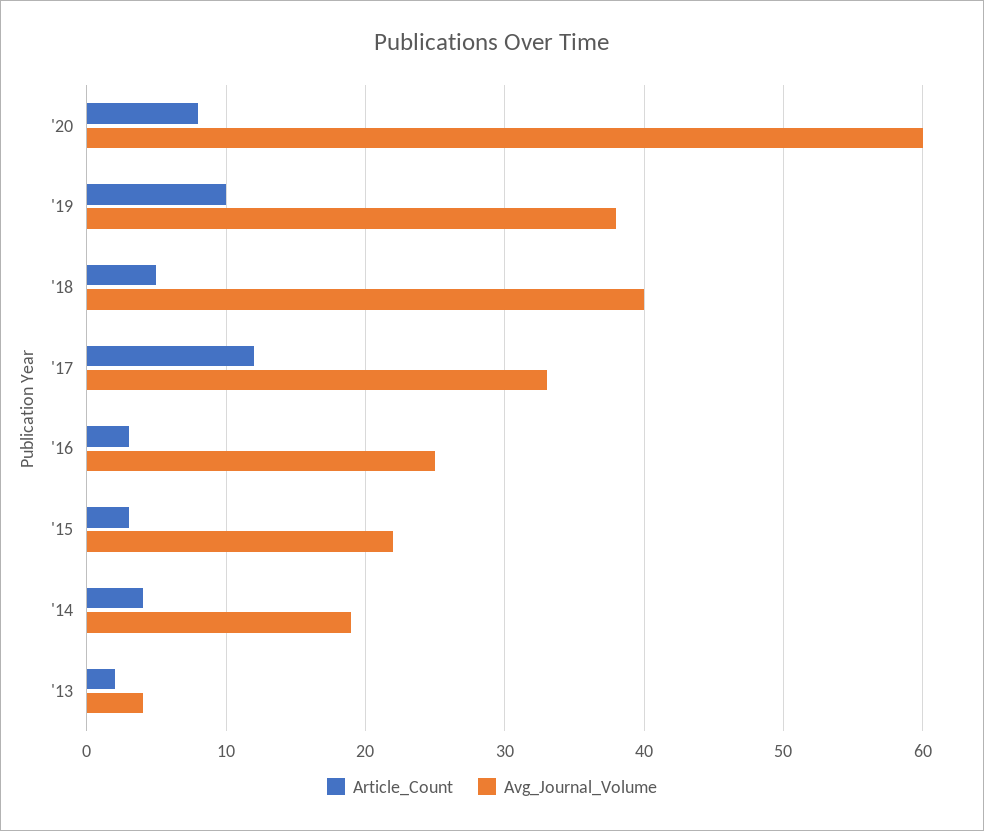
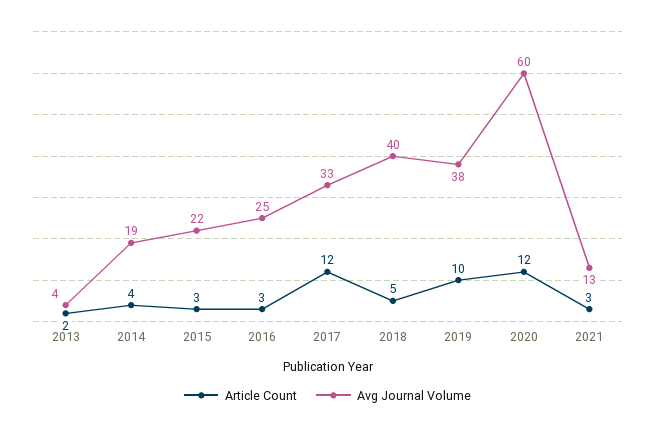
Article_Count, '20: 8 -> 12
Article_Count, 2021: none -> 3
Avg_Journal_Volume, 2021: none -> 13

